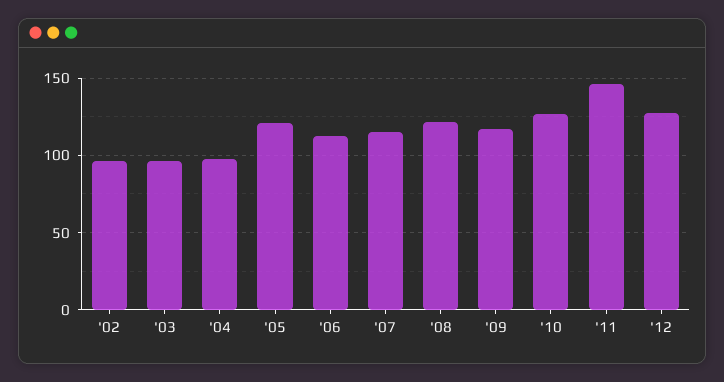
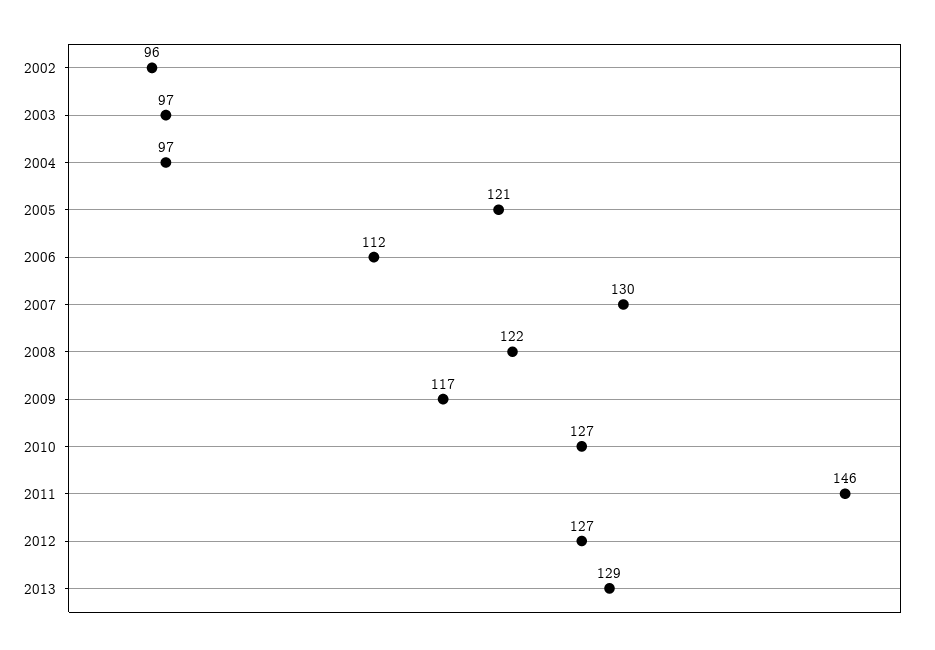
'07: 115 -> 130
2013: none -> 129

